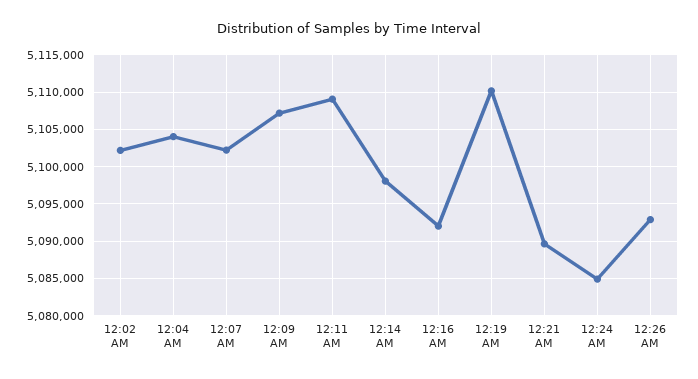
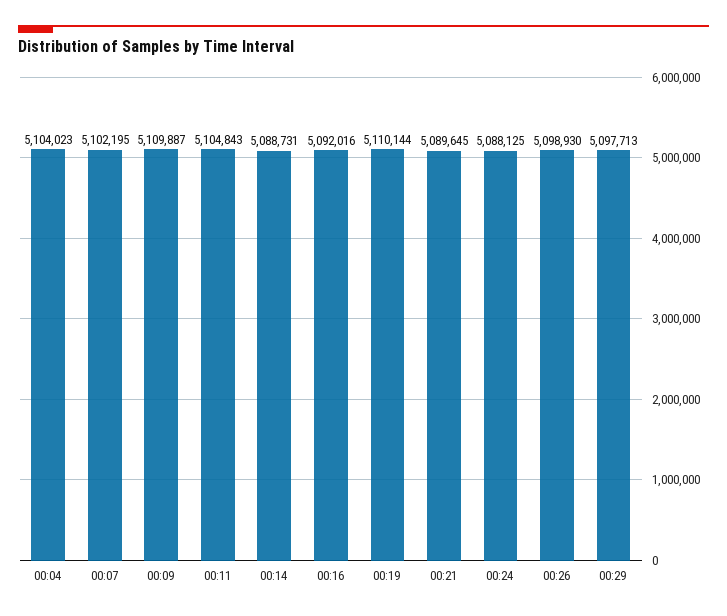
12:02 AM: 5102000 -> none
12:09 AM: 5107000 -> 5109887
12:11 AM: 5109000 -> 5104843
12:14 AM: 5098000 -> 5088731
12:24 AM: 5085000 -> 5088125
12:26 AM: 5093000 -> 5098930
00:29: none -> 5097713

